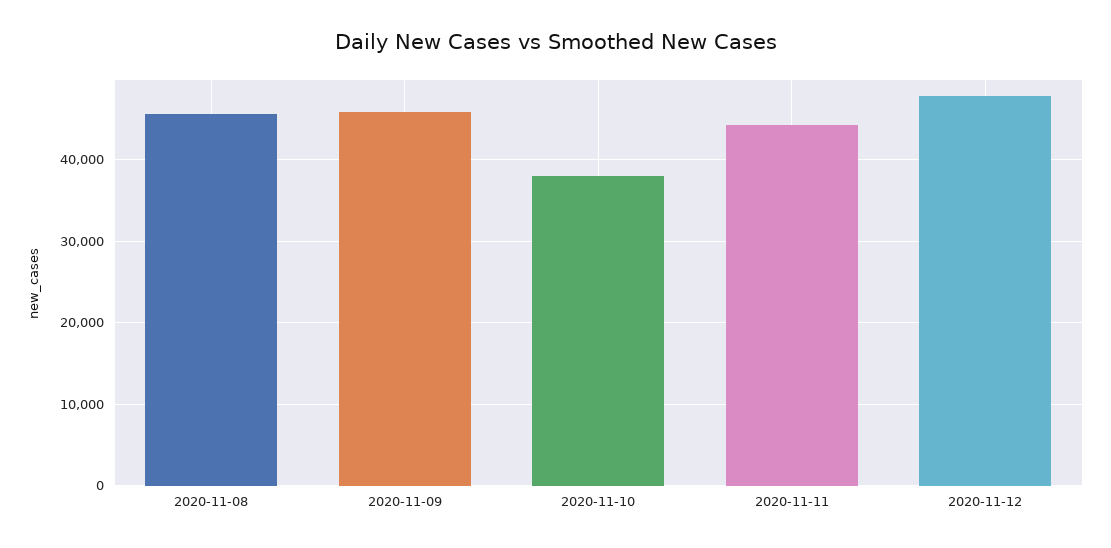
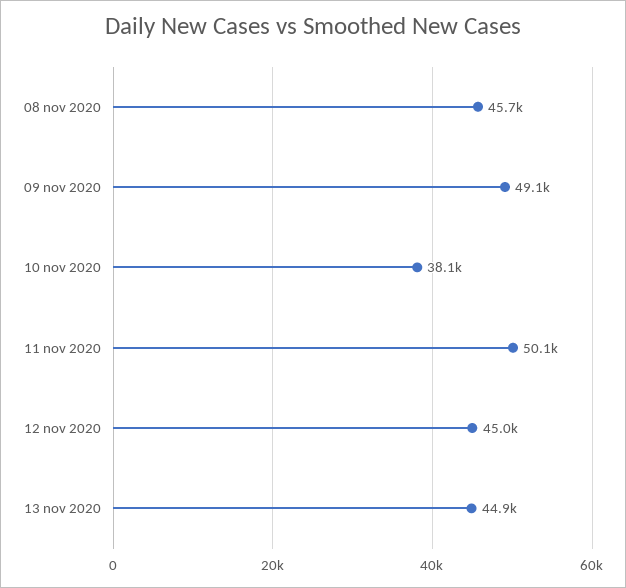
2020-11-09: 46000 -> 49100
2020-11-11: 44000 -> 50100
2020-11-12: 48000 -> 45000
13 nov 2020: none -> 44900

